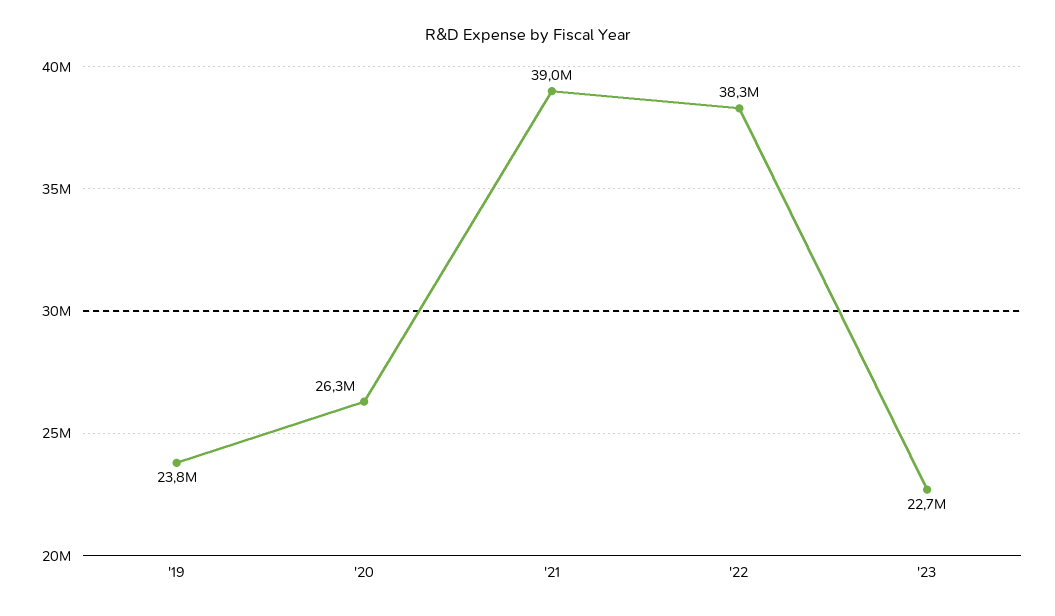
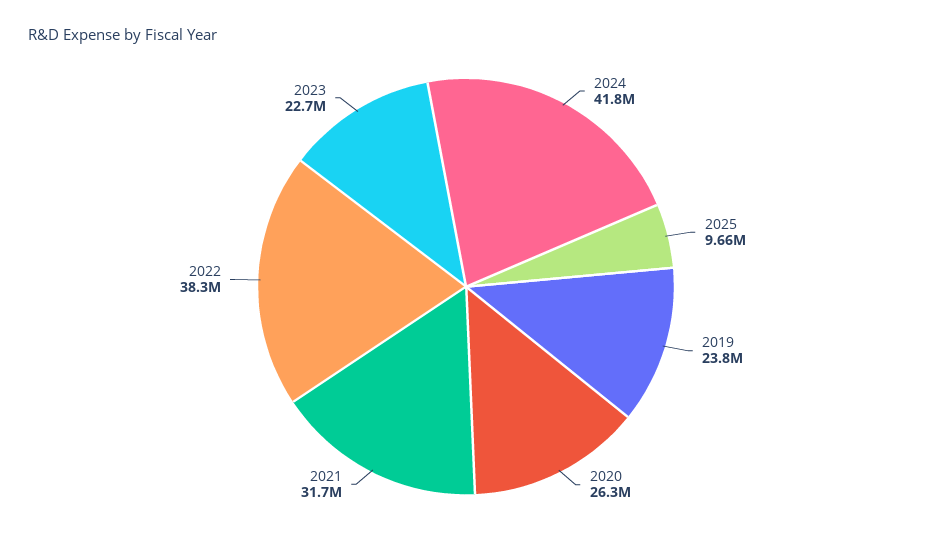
'21: 39000000 -> 31700000
2024: none -> 41800000
2025: none -> 9660000

